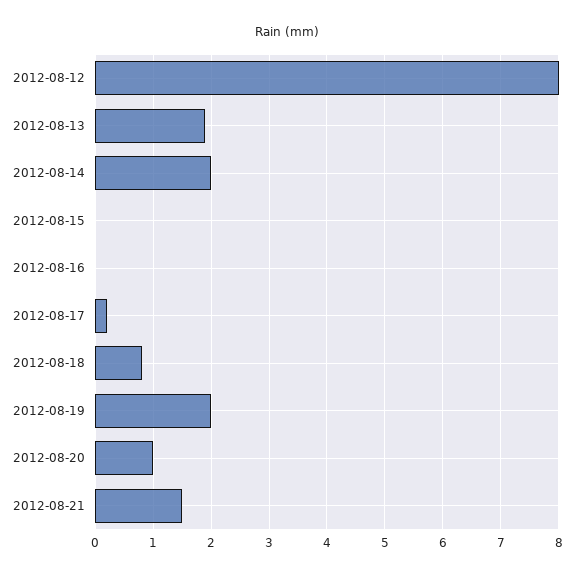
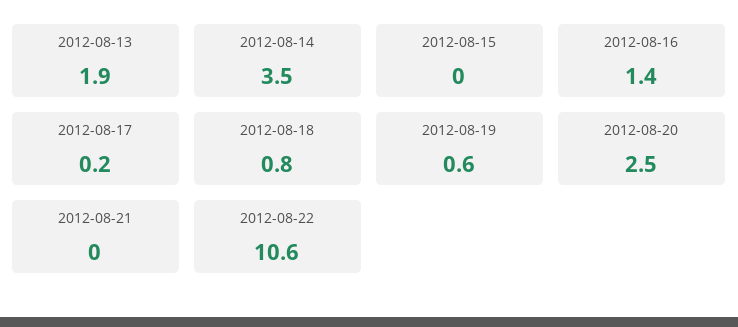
2012-08-12: 8 -> none
2012-08-14: 2 -> 3.5
2012-08-16: 0 -> 1.4
2012-08-19: 2 -> 0.6
2012-08-20: 1 -> 2.5
2012-08-21: 1.5 -> 0
2012-08-22: none -> 10.6

